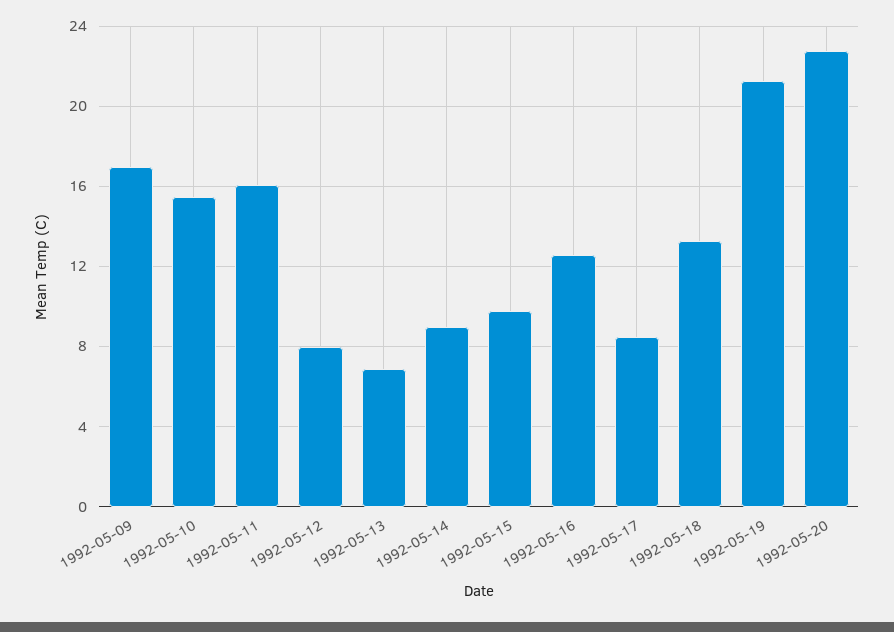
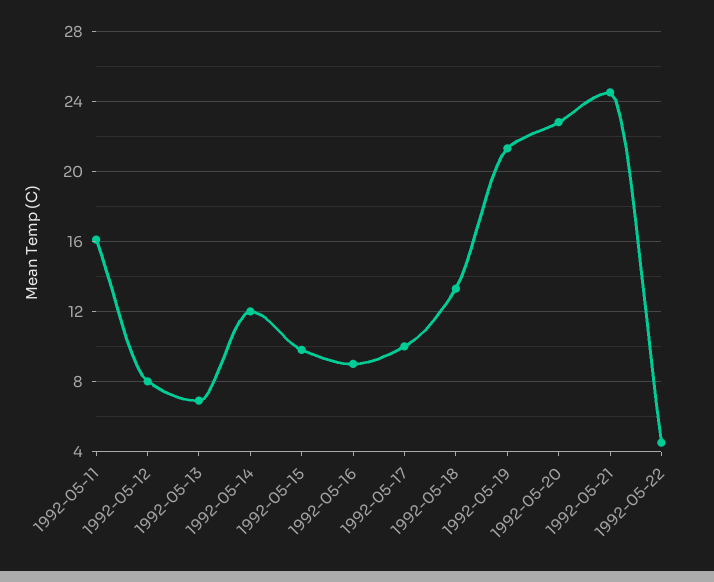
1992-05-09: 17 -> none
1992-05-10: 15.5 -> none
1992-05-14: 9 -> 12
1992-05-16: 12.5 -> 9
1992-05-17: 8.5 -> 10
1992-05-21: none -> 24.5
1992-05-22: none -> 4.5

